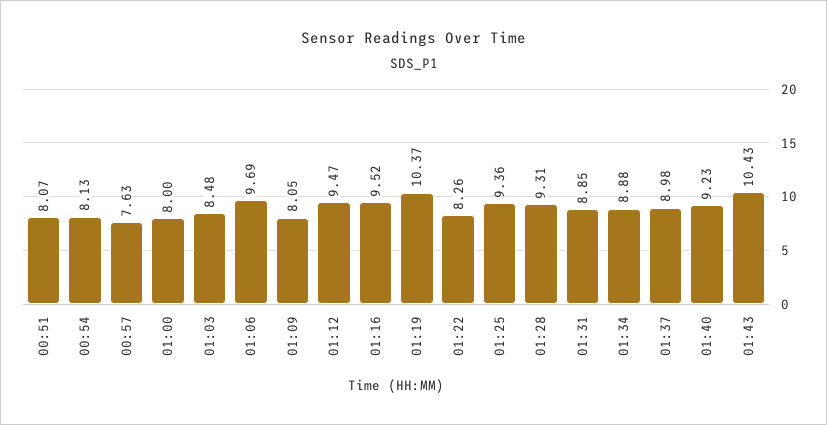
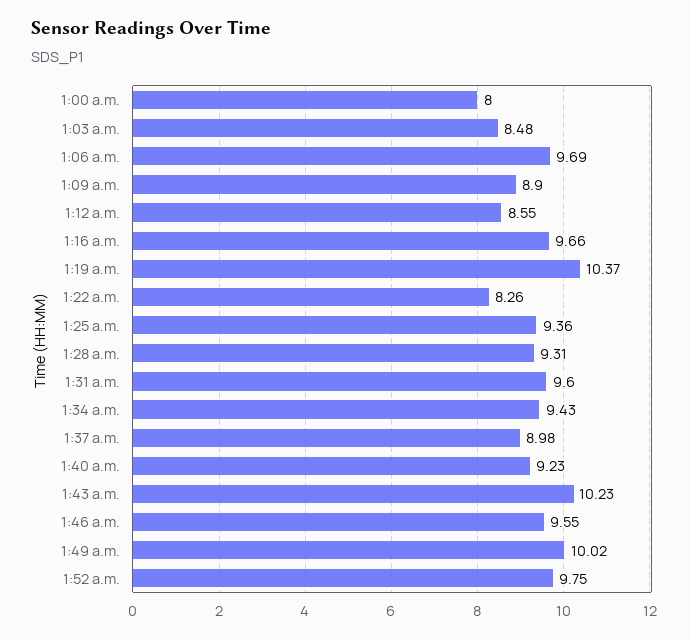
00:51: 8.07 -> none
00:54: 8.13 -> none
00:57: 7.63 -> none
01:09: 8.05 -> 8.9
01:12: 9.47 -> 8.55
01:16: 9.52 -> 9.66
01:31: 8.85 -> 9.6
01:34: 8.88 -> 9.43
01:43: 10.43 -> 10.23
1:46 a.m.: none -> 9.55
1:49 a.m.: none -> 10.02
1:52 a.m.: none -> 9.75

